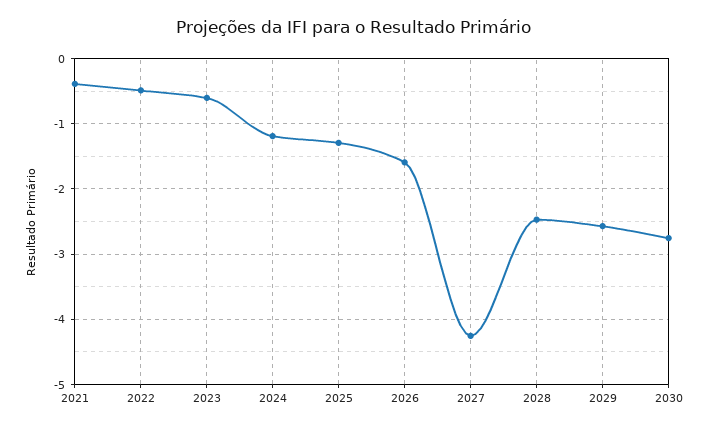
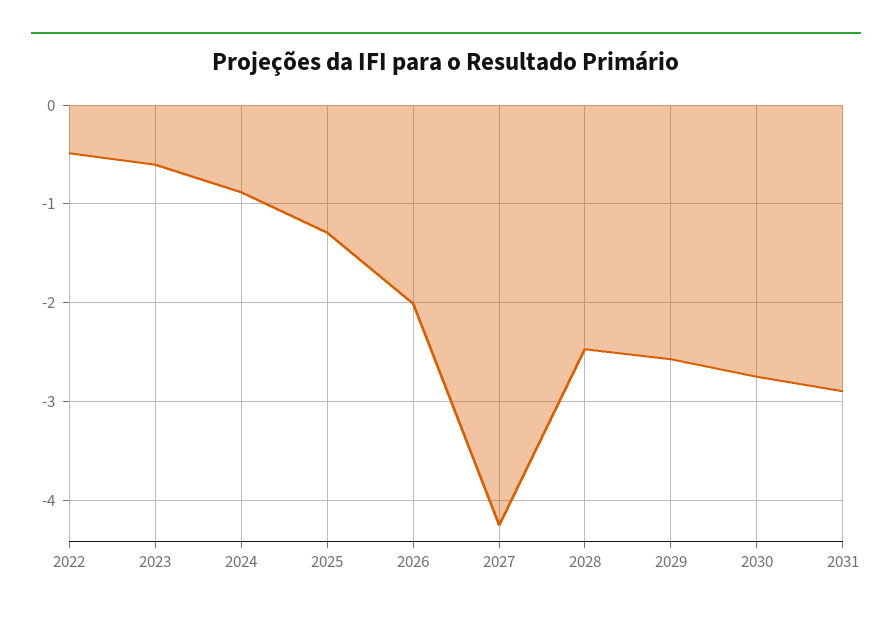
2021: -0.4 -> none
2024: -1.2 -> -0.9
2026: -1.6 -> -2
2031: none -> -2.9

